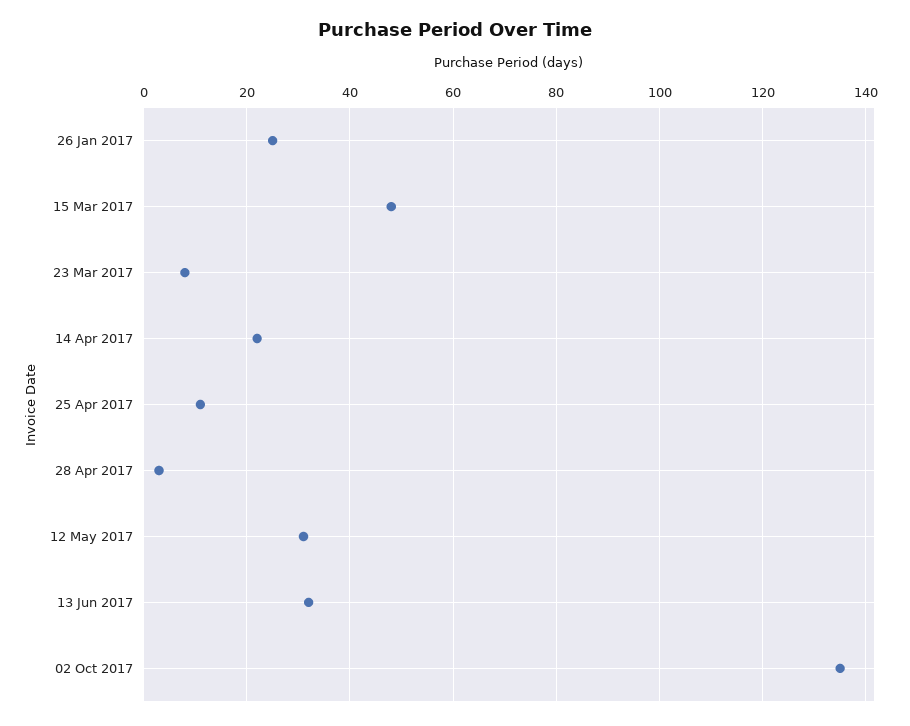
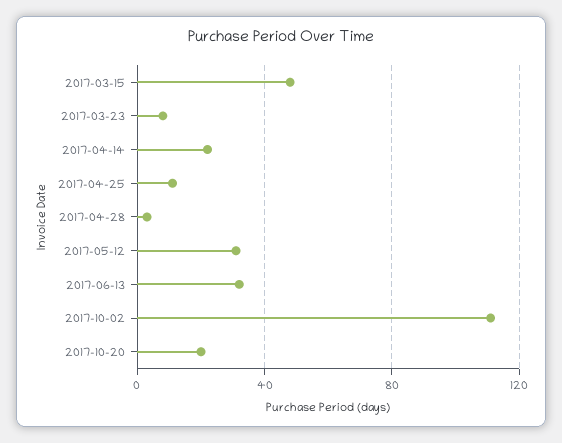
26 Jan 2017: 25 -> none
02 Oct 2017: 135 -> 110
2017-10-20: none -> 20

